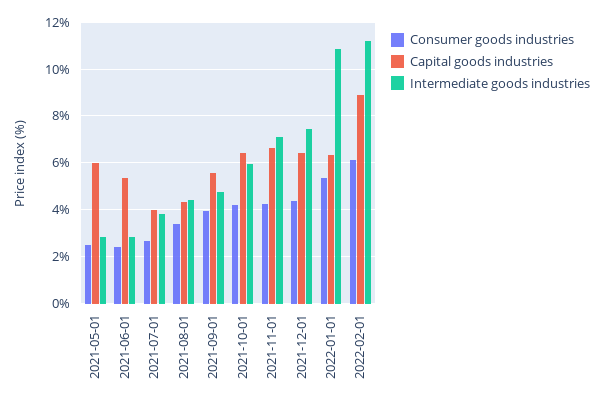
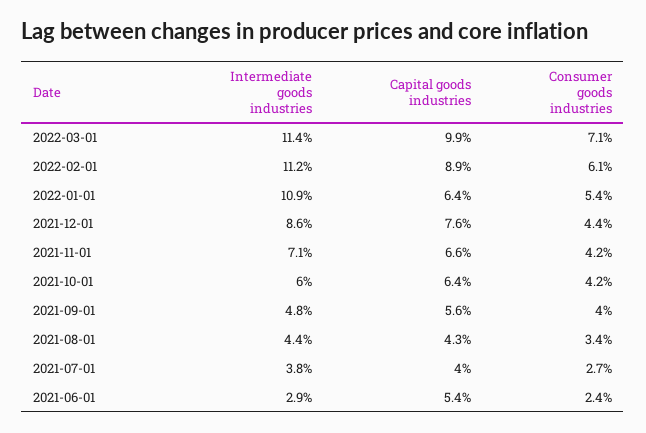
Consumer goods industries, 2021-05-01: 2.5 -> none
Capital goods industries, 2021-05-01: 6 -> none
Intermediate goods industries, 2021-05-01: 3 -> none
Capital goods industries, 2021-12-01: 6.5 -> 7.6
Intermediate goods industries, 2021-12-01: 7.5 -> 8.6
Intermediate goods industries, 2022-03-01: none -> 11.4
Capital goods industries, 2022-03-01: none -> 9.9
Consumer goods industries, 2022-03-01: none -> 7.1

